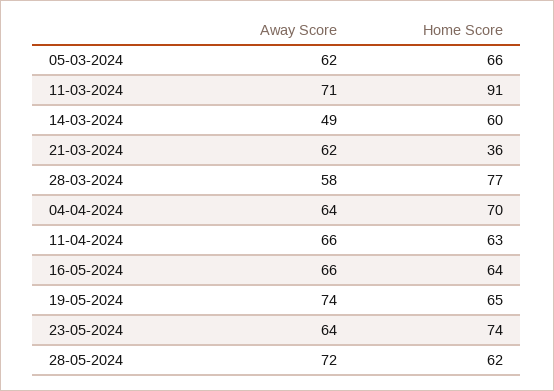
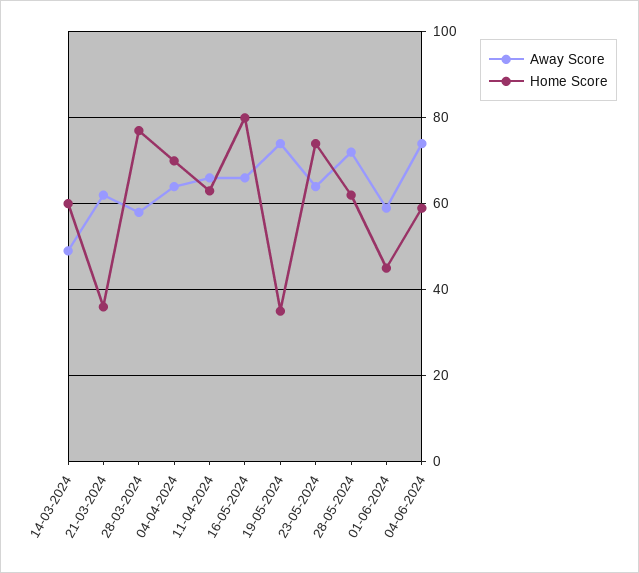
Away Score, 05-03-2024: 62 -> none
Home Score, 05-03-2024: 66 -> none
Away Score, 11-03-2024: 71 -> none
Home Score, 11-03-2024: 91 -> none
Home Score, 16-05-2024: 64 -> 80
Home Score, 19-05-2024: 65 -> 35
Away Score, 01-06-2024: none -> 60
Home Score, 01-06-2024: none -> 45
Away Score, 04-06-2024: none -> 75
Home Score, 04-06-2024: none -> 60

